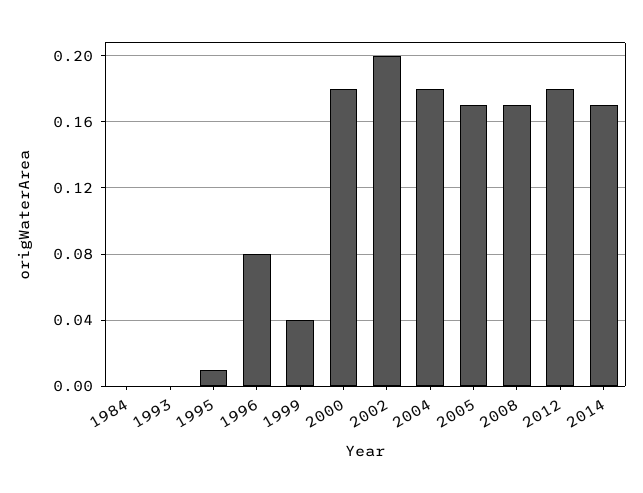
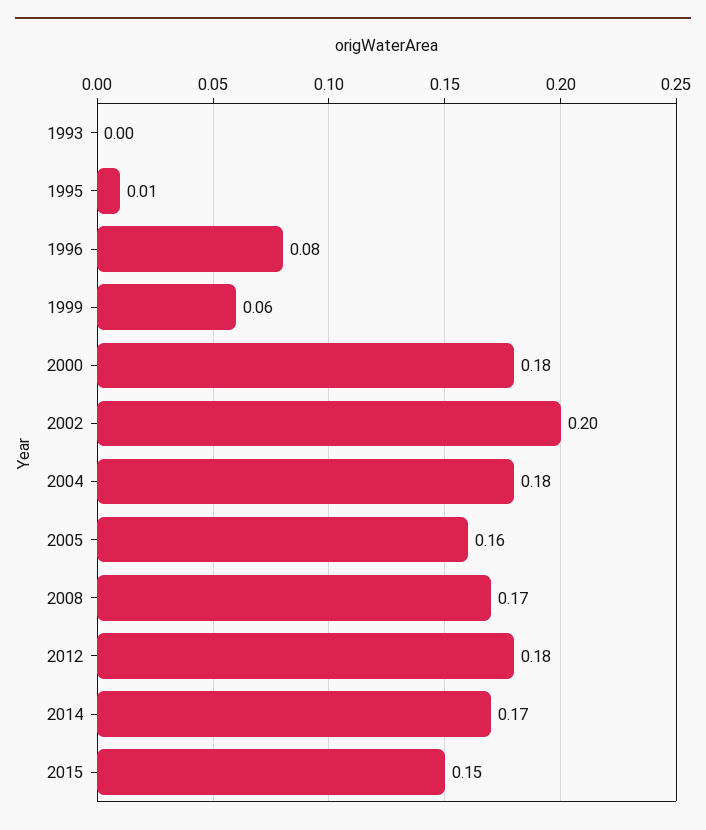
1984: 0 -> none
1999: 0.04 -> 0.06
2005: 0.17 -> 0.16
2015: none -> 0.15

